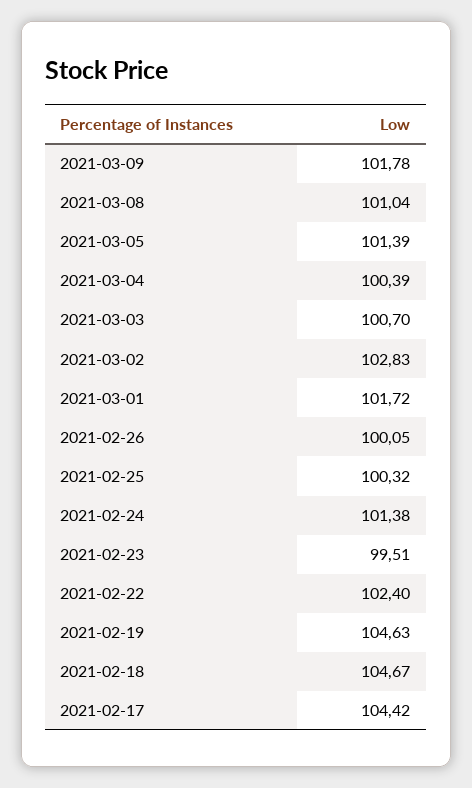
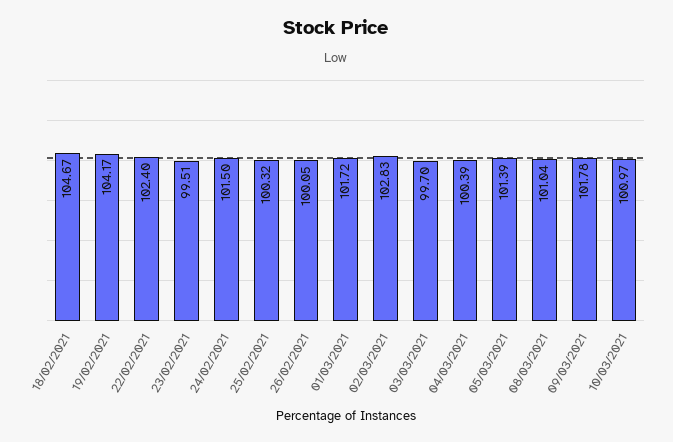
2021-03-03: 100.7 -> 99.7
2021-02-24: 101.38 -> 101.5
2021-02-19: 104.63 -> 104.17
2021-02-17: 104.42 -> none
10/03/2021: none -> 100.97

